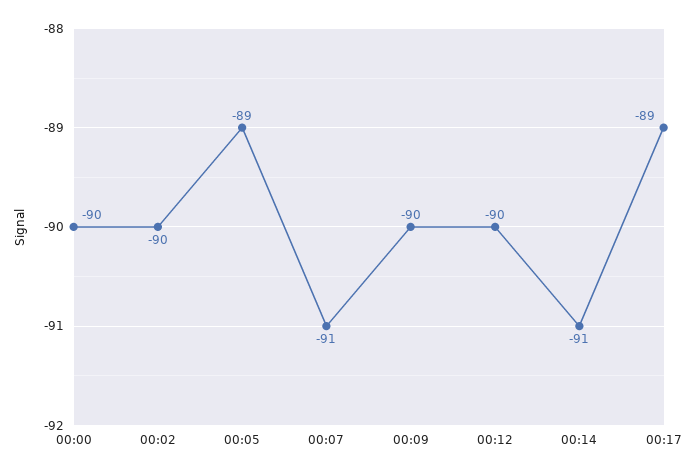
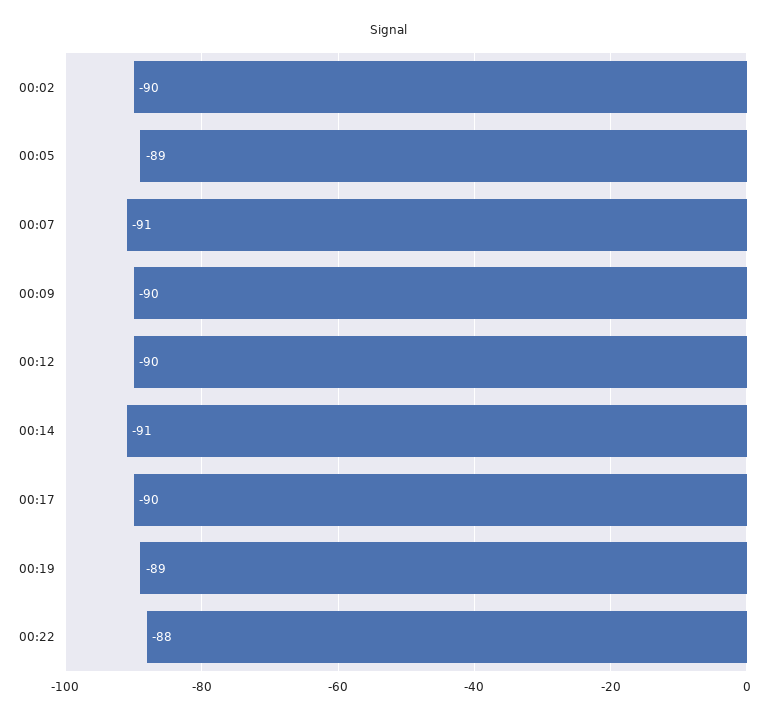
00:00: -90 -> none
00:17: -89 -> -90
00:19: none -> -89
00:22: none -> -88

